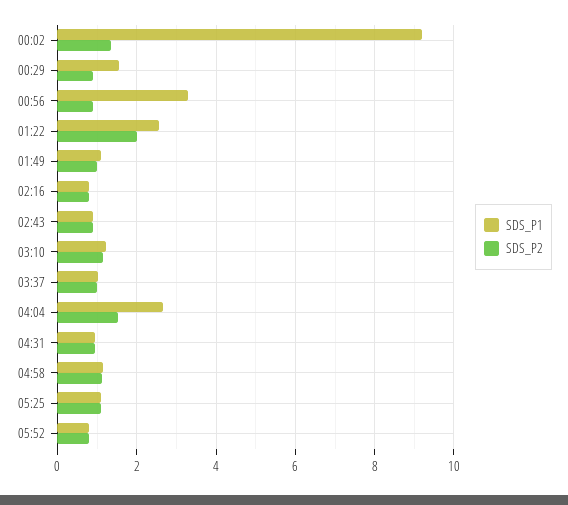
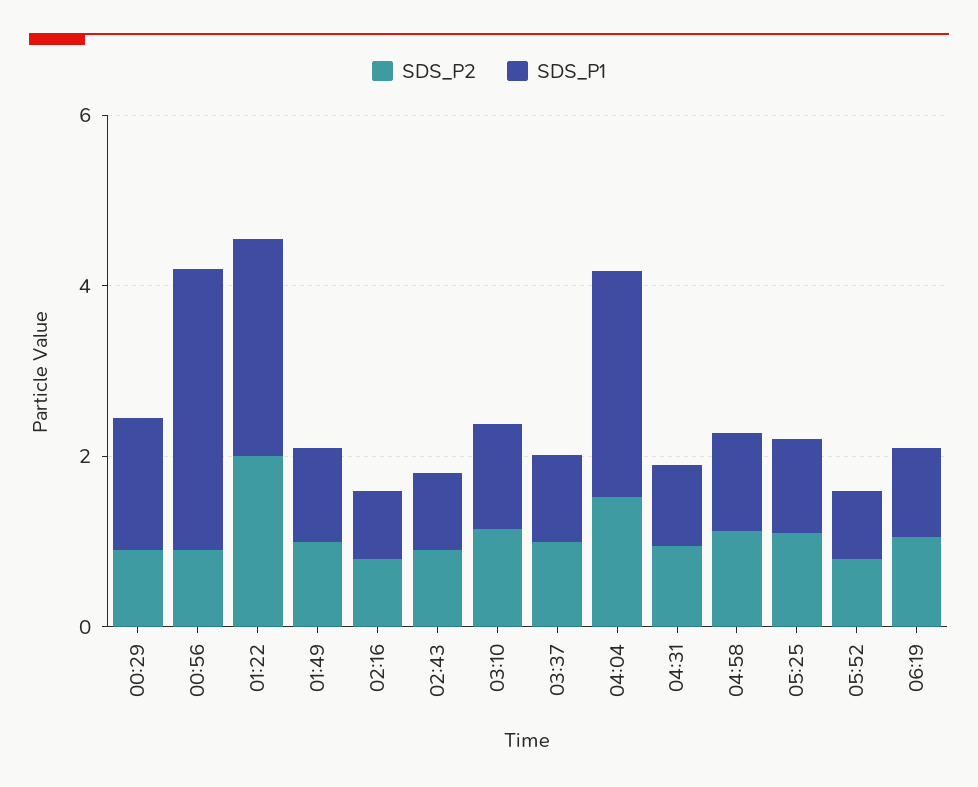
SDS_P1, 00:02: 9.2 -> none
SDS_P2, 00:02: 1.4 -> none
SDS_P2, 06:19: none -> 1
SDS_P1, 06:19: none -> 1

